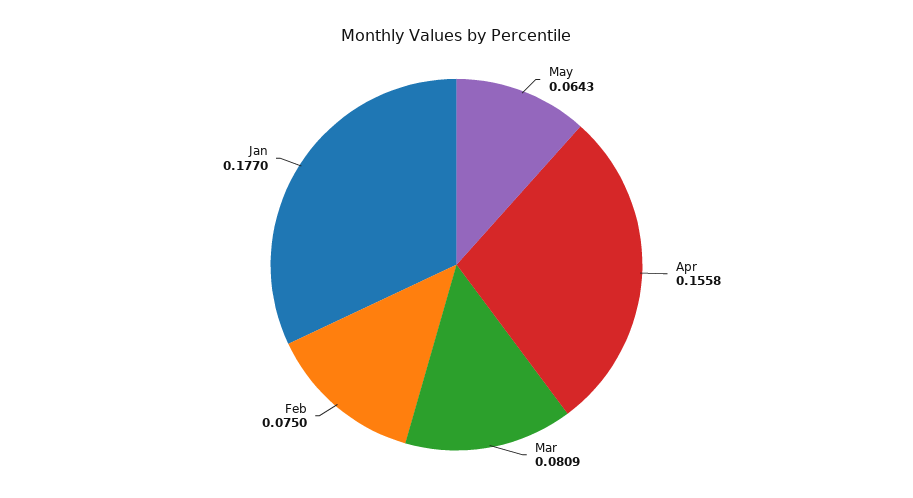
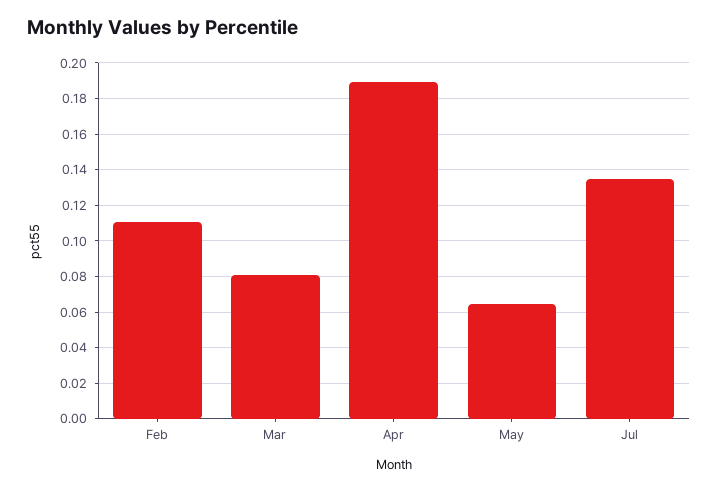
Apr: 0.1558 -> 0.19
Feb: 0.075 -> 0.11
Jan: 0.177 -> none
Jul: none -> 0.135

